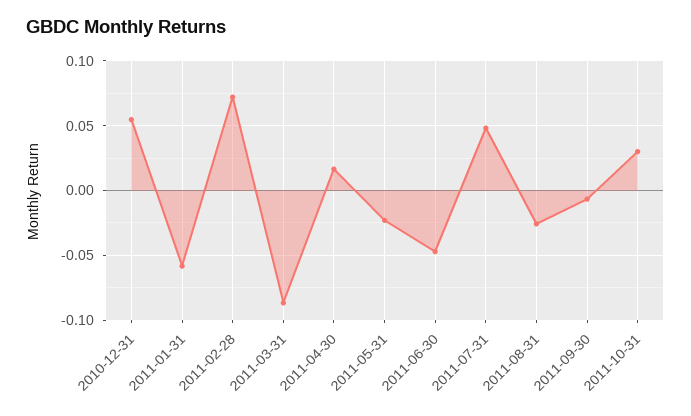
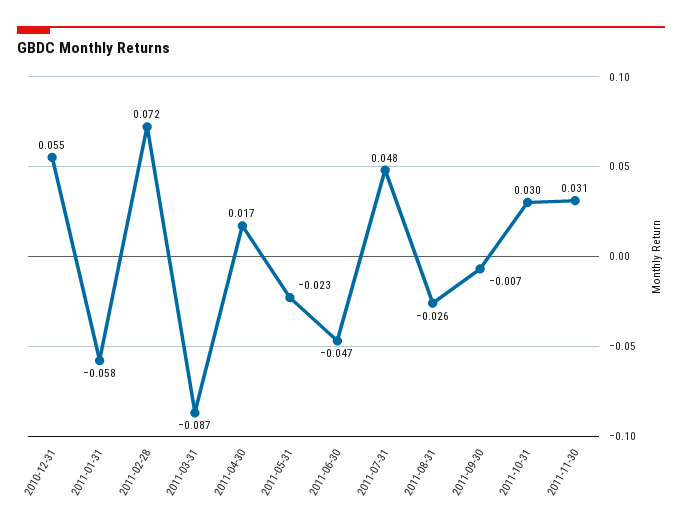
2011-11-30: none -> 0.031

